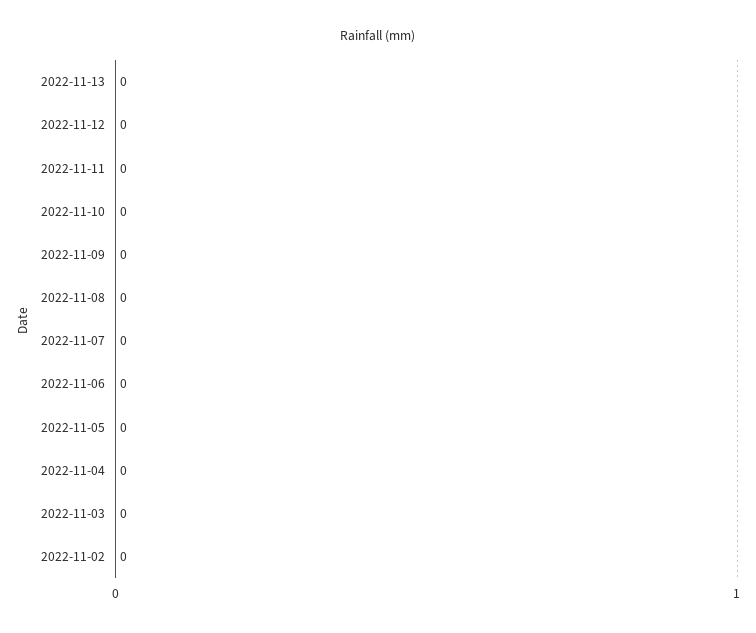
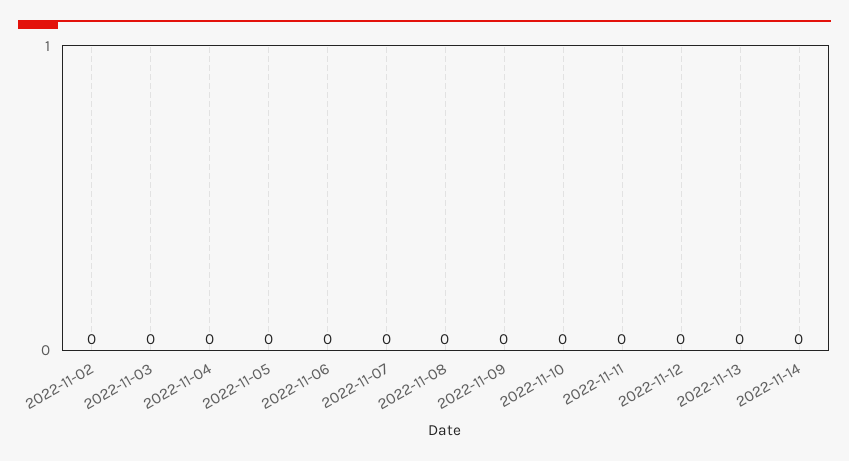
2022-11-14: none -> 0

